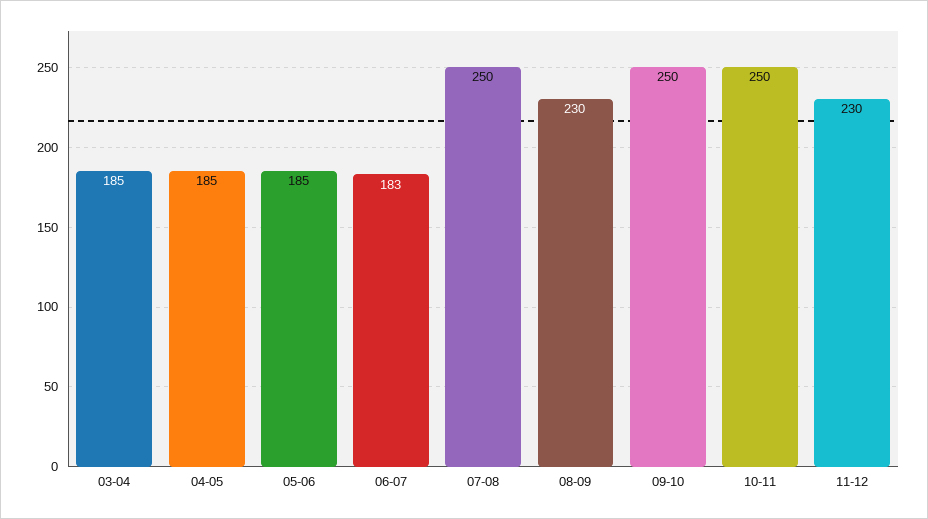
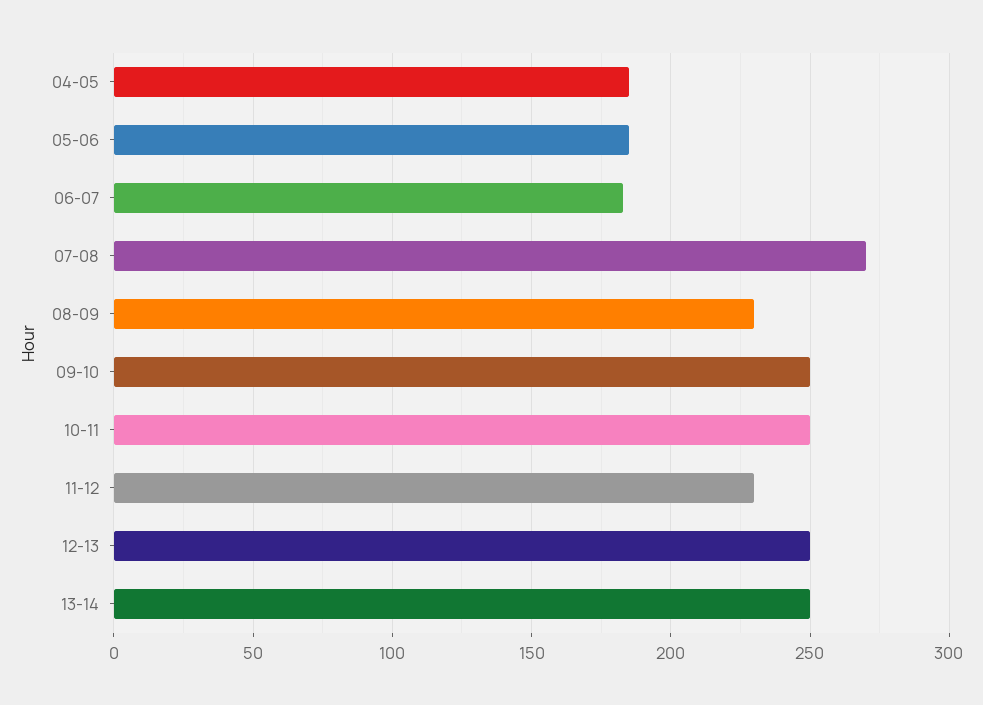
03-04: 185 -> none
07-08: 250 -> 270
12-13: none -> 250
13-14: none -> 250

